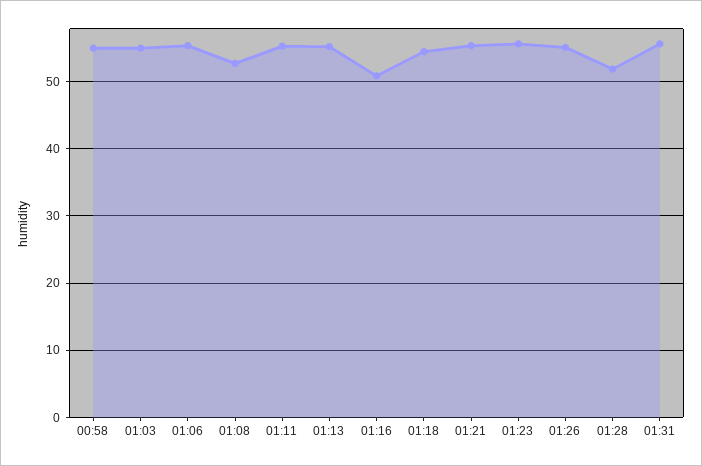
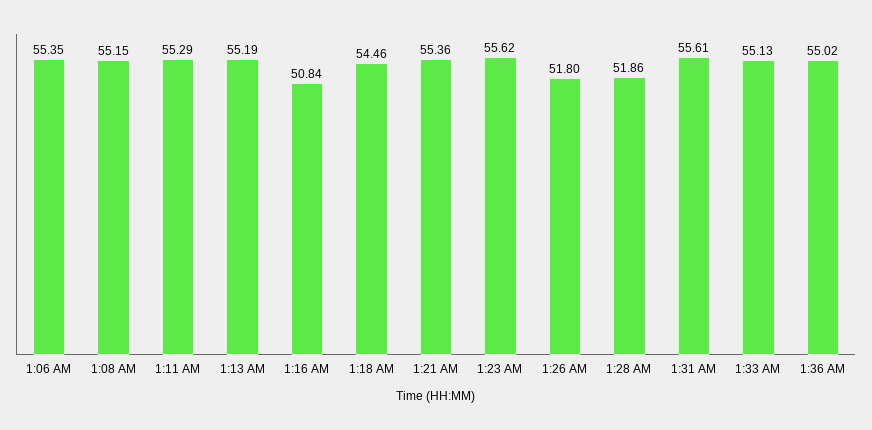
00:58: 55 -> none
01:03: 55 -> none
01:08: 53 -> 55.15
01:26: 55 -> 51.8
1:33 AM: none -> 55.13
1:36 AM: none -> 55.02

